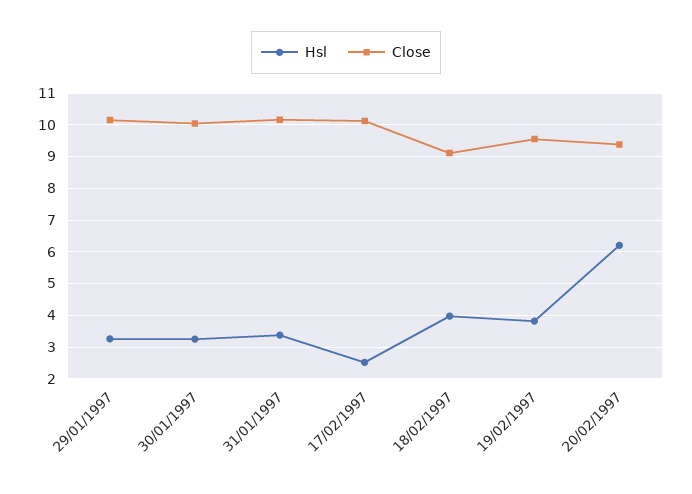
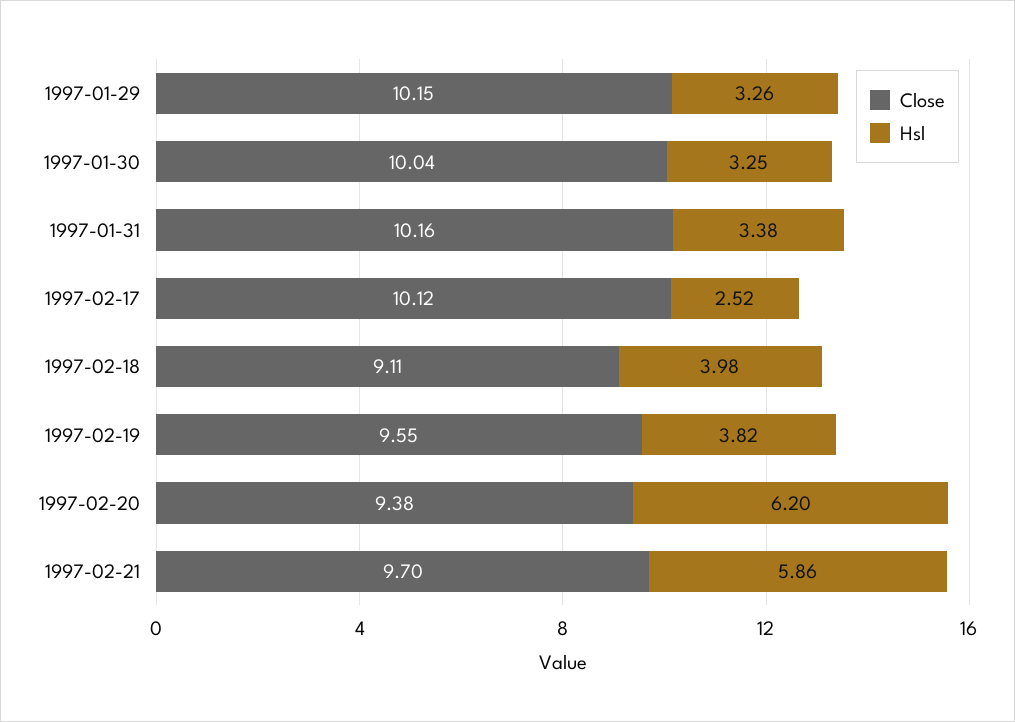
Close, 1997-02-21: none -> 9.7
Hsl, 1997-02-21: none -> 5.86

